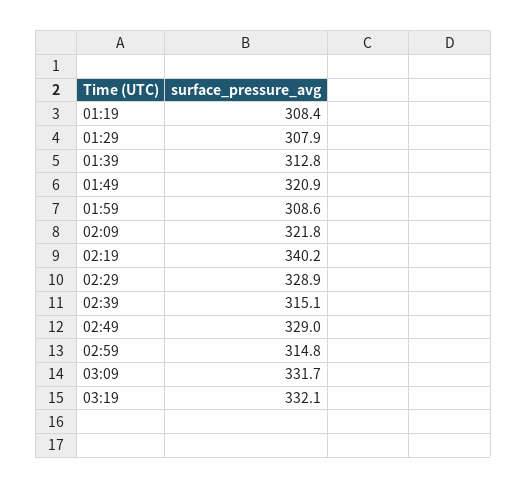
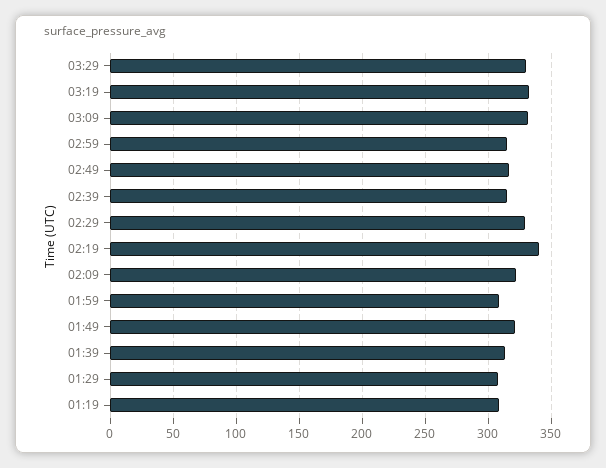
02:49: 329 -> 315
03:29: none -> 330

